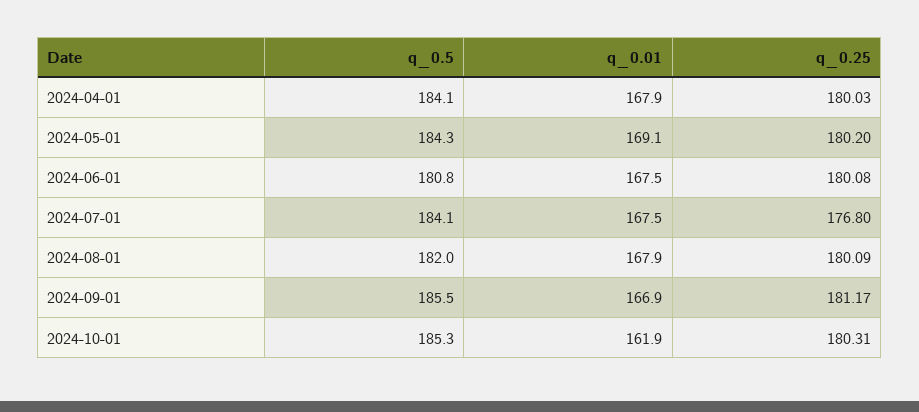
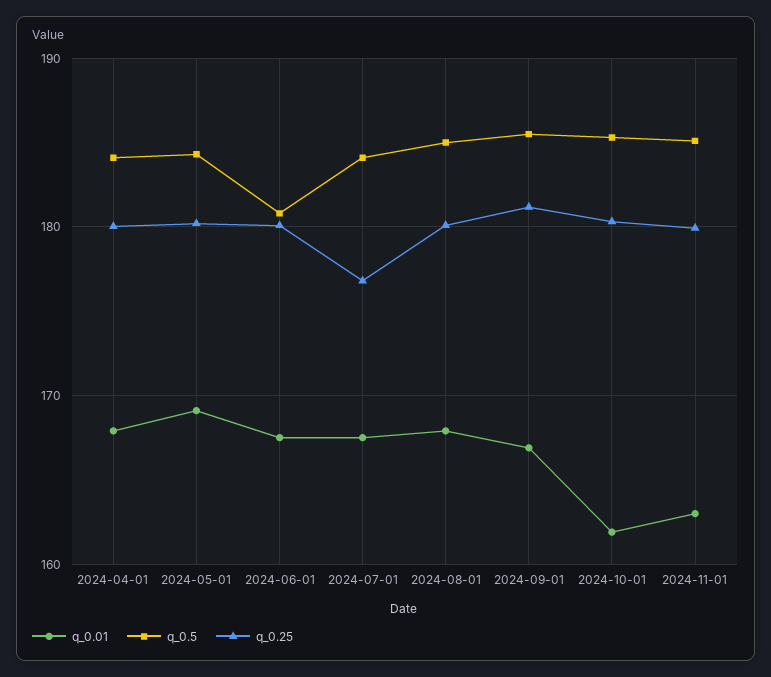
q_0.5, 2024-08-01: 182 -> 185
q_0.01, 2024-11-01: none -> 163
q_0.5, 2024-11-01: none -> 185
q_0.25, 2024-11-01: none -> 180

